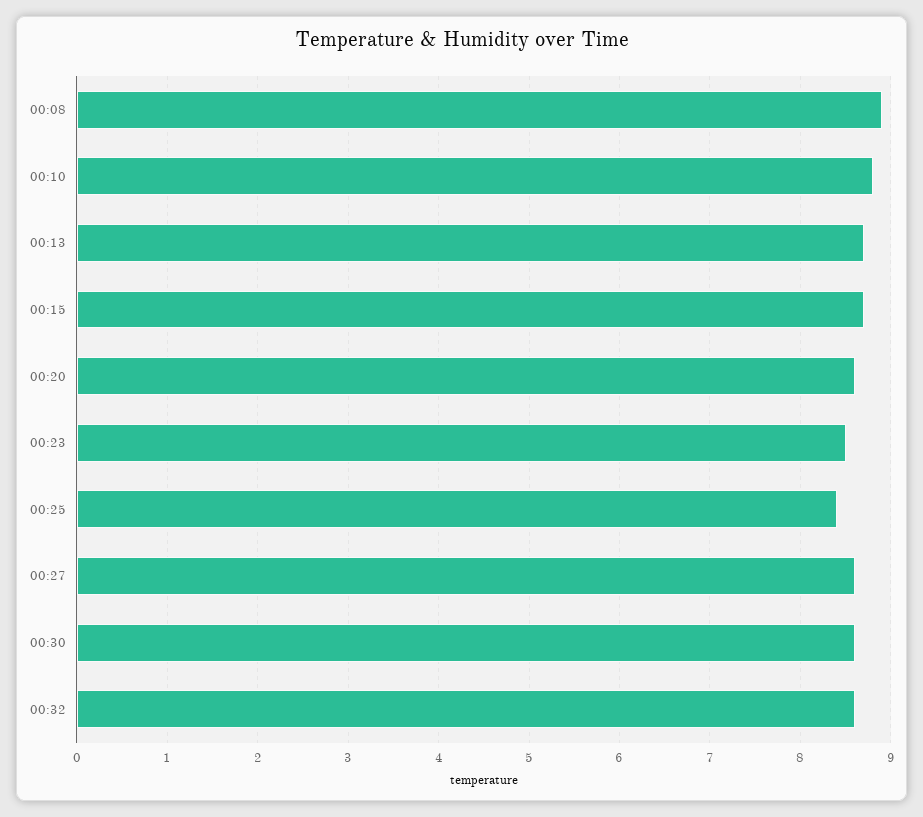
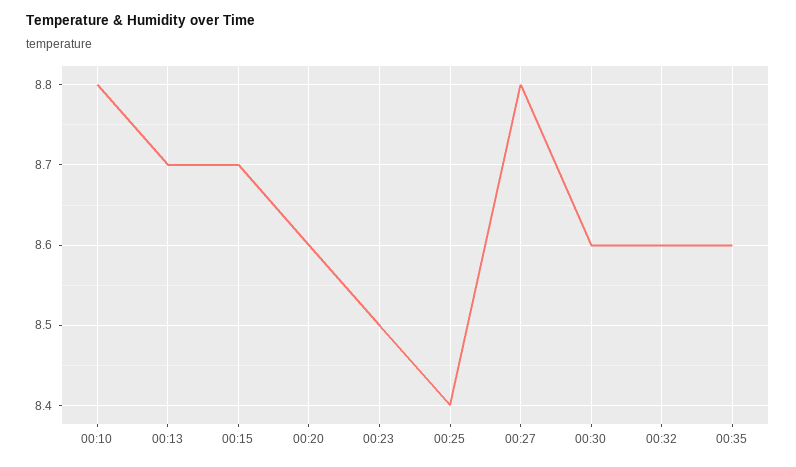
00:08: 8.9 -> none
00:27: 8.6 -> 8.8
00:35: none -> 8.6

